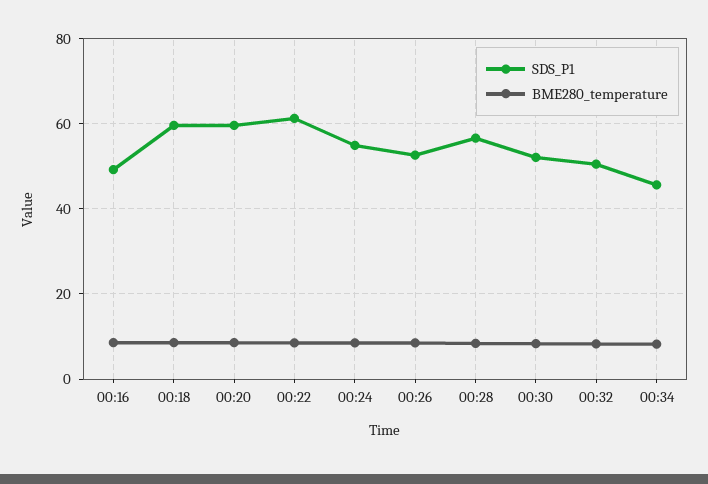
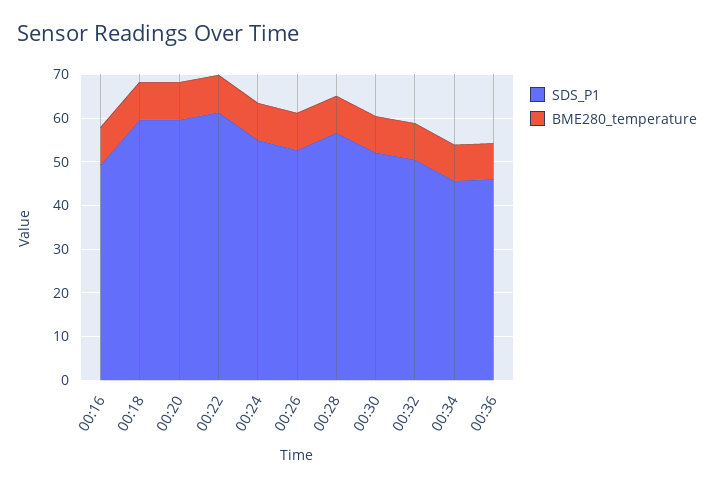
SDS_P1, 00:36: none -> 46
BME280_temperature, 00:36: none -> 8

